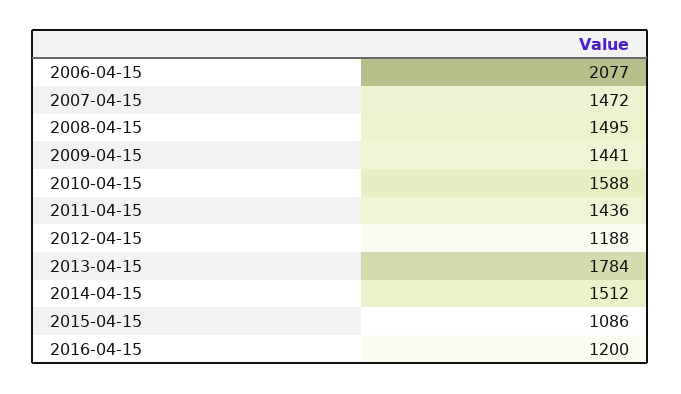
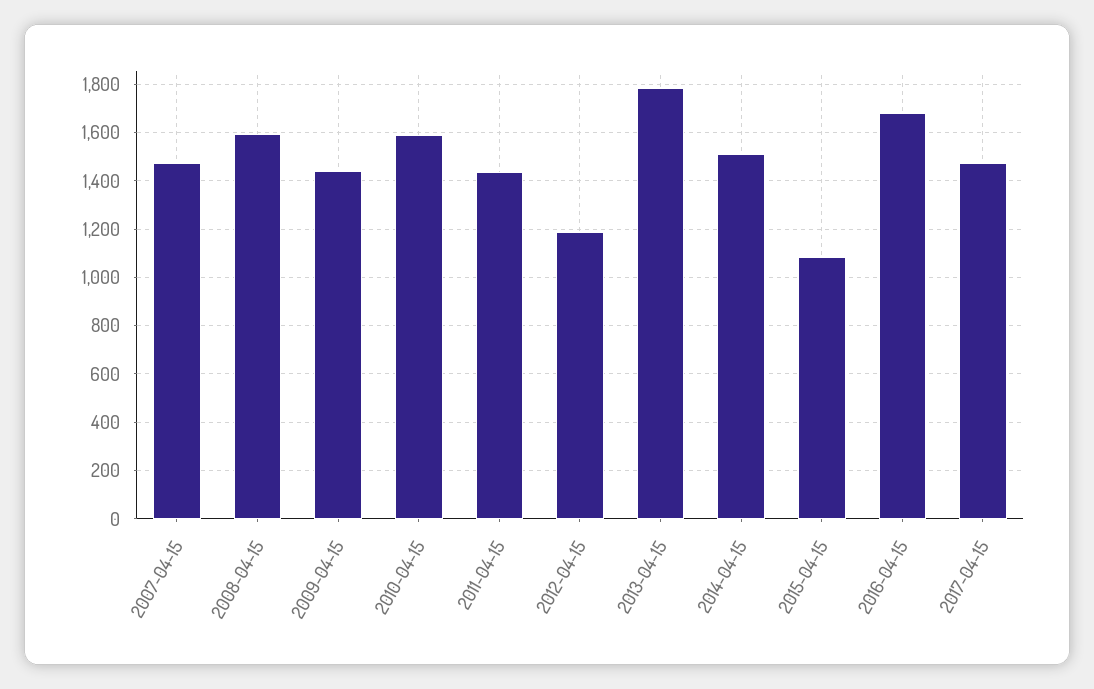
2006-04-15: 2077 -> none
2008-04-15: 1495 -> 1600
2016-04-15: 1200 -> 1675
2017-04-15: none -> 1475

